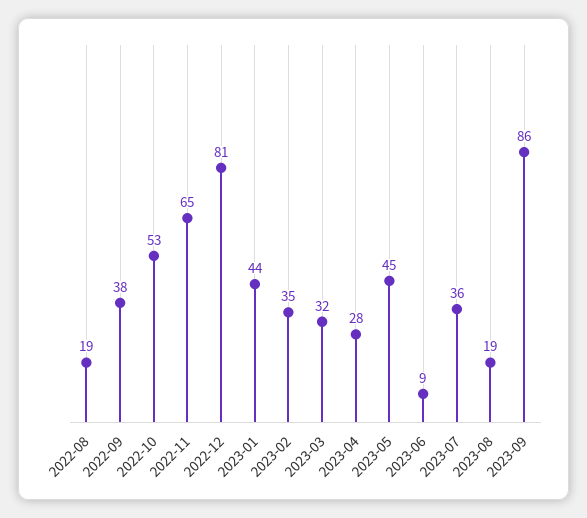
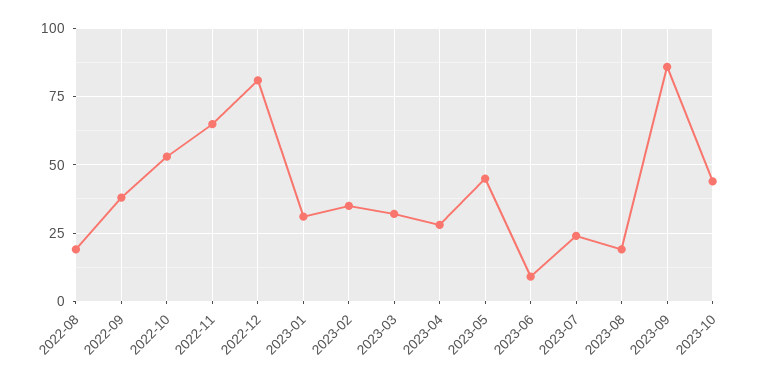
2023-01: 44 -> 30
2023-07: 36 -> 25
2023-10: none -> 45

